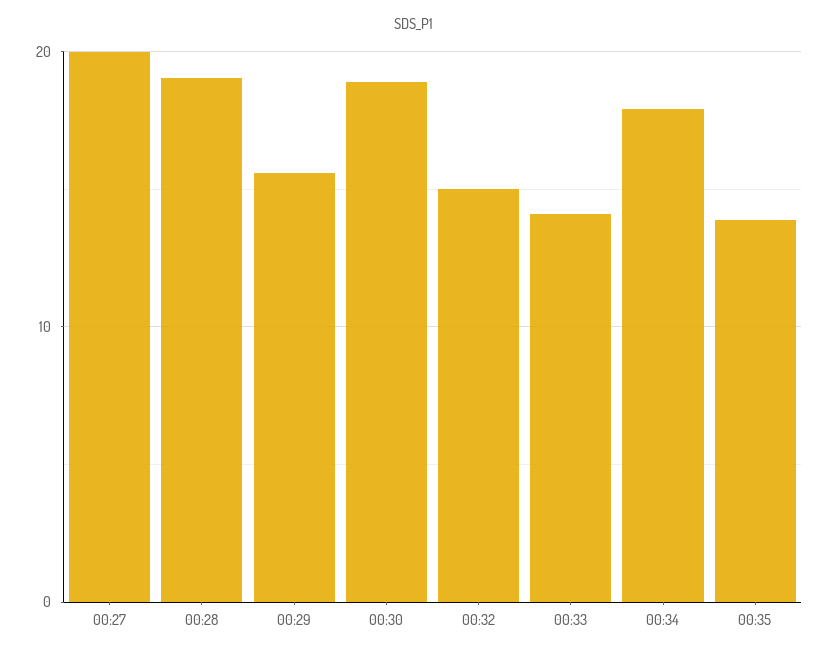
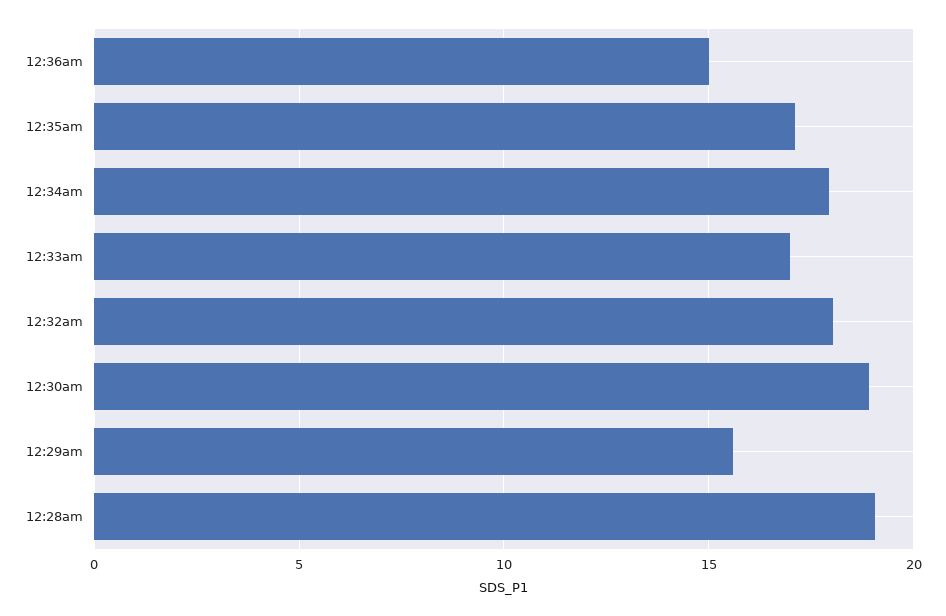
00:27: 20 -> none
00:32: 15 -> 18
00:33: 14 -> 17
00:35: 14 -> 17
12:36am: none -> 15

